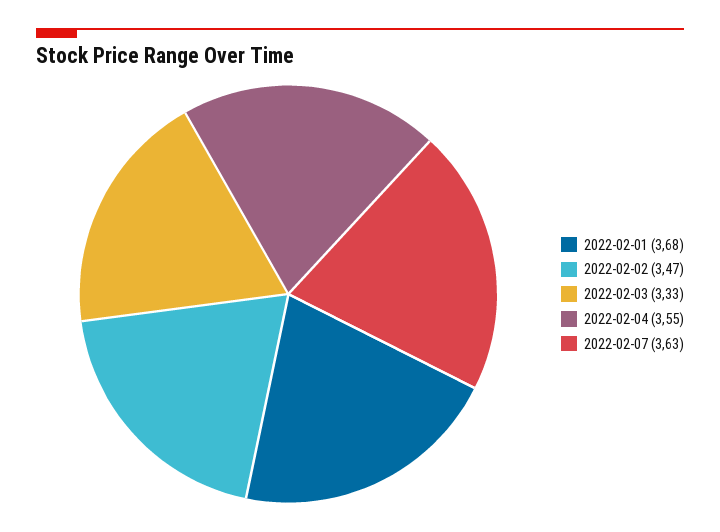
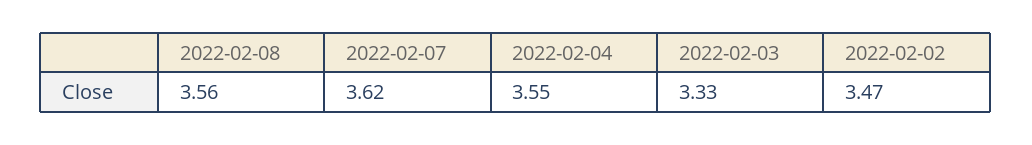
2022-02-01: 3.68 -> none
2022-02-07: 3.63 -> 3.62
2022-02-08: none -> 3.56

